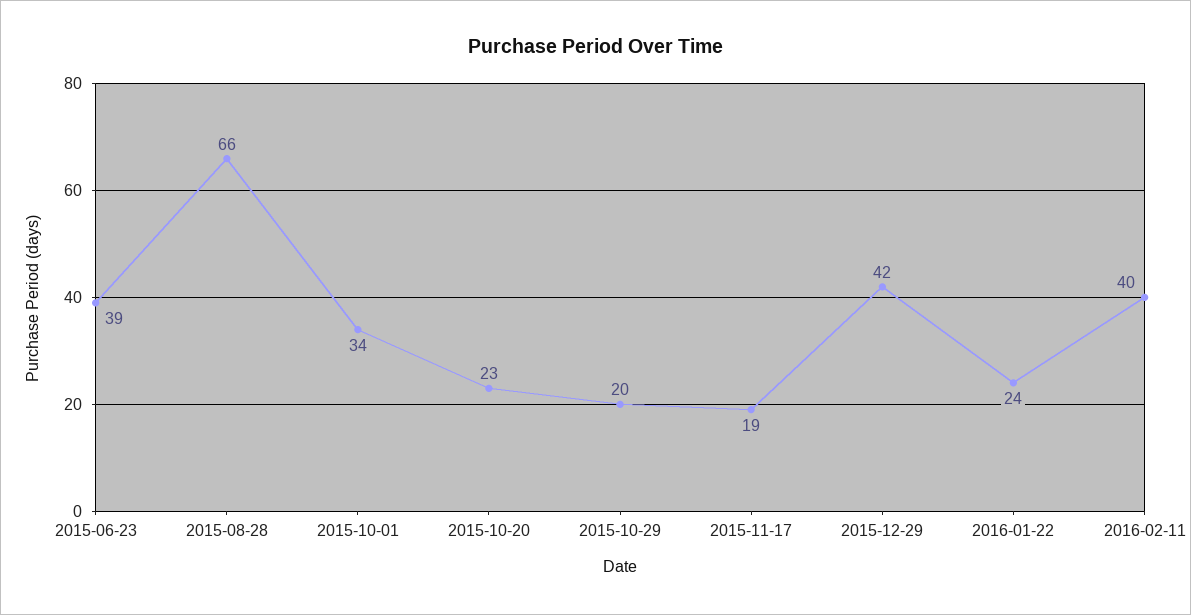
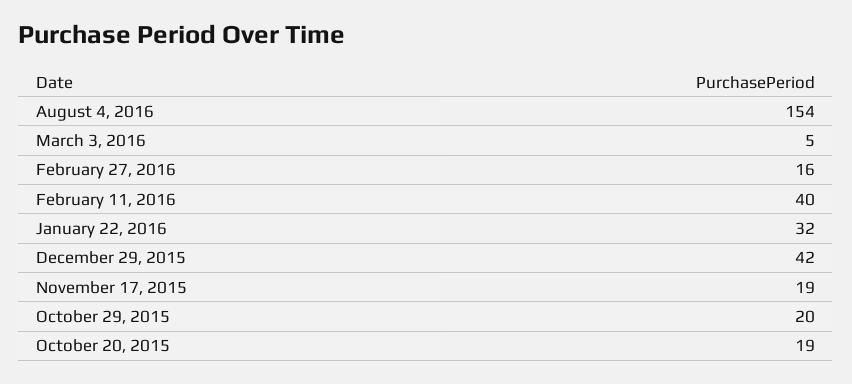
2015-06-23: 39 -> none
2015-08-28: 66 -> none
2015-10-01: 34 -> none
2015-10-20: 23 -> 19
2016-01-22: 24 -> 32
August 4, 2016: none -> 154
March 3, 2016: none -> 5
February 27, 2016: none -> 16

